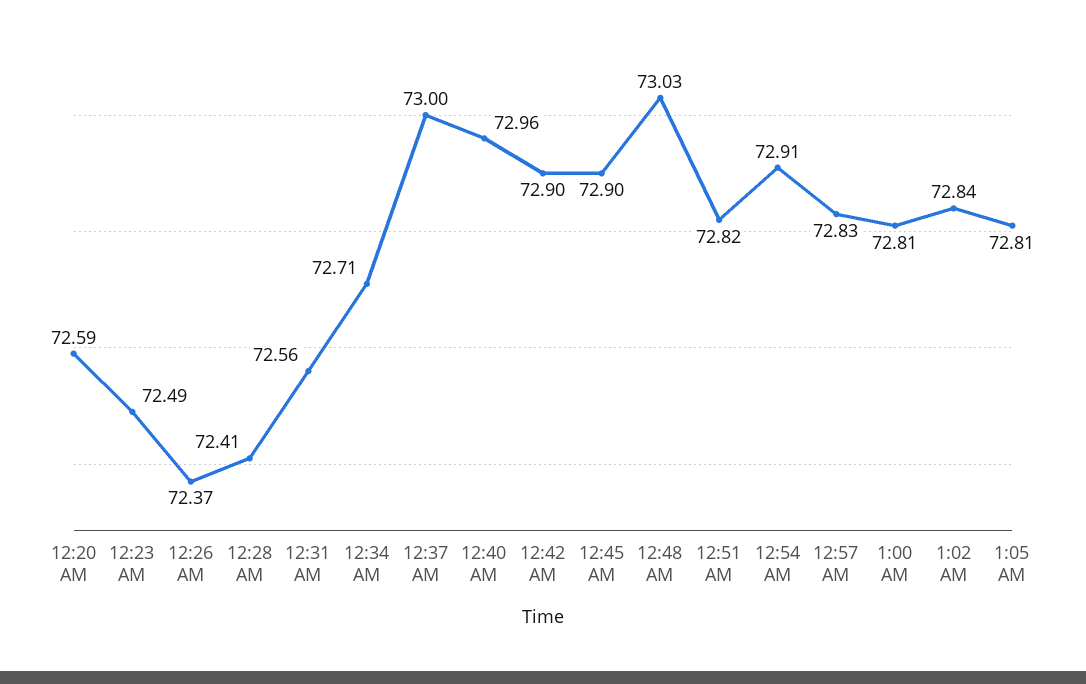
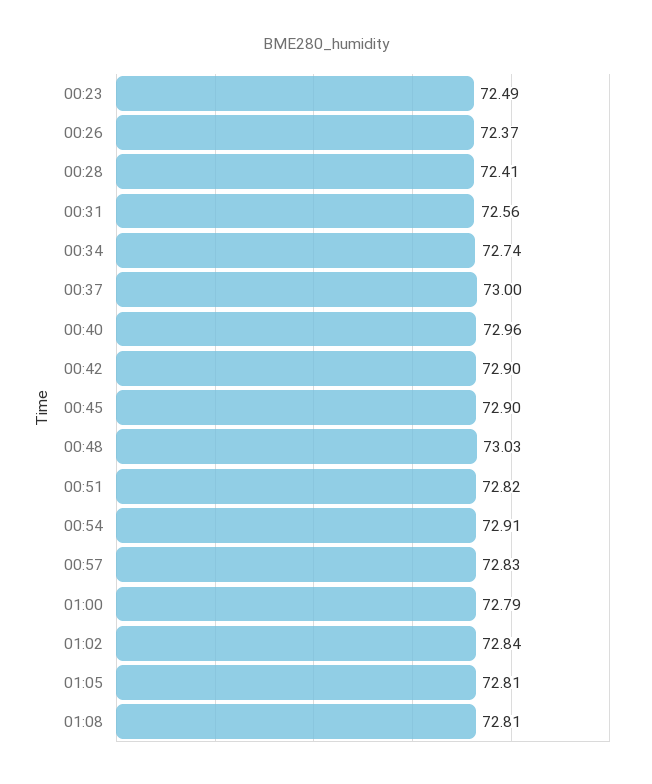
12:20 AM: 72.59 -> none
12:34 AM: 72.71 -> 72.74
1:00 AM: 72.81 -> 72.79
01:08: none -> 72.81

